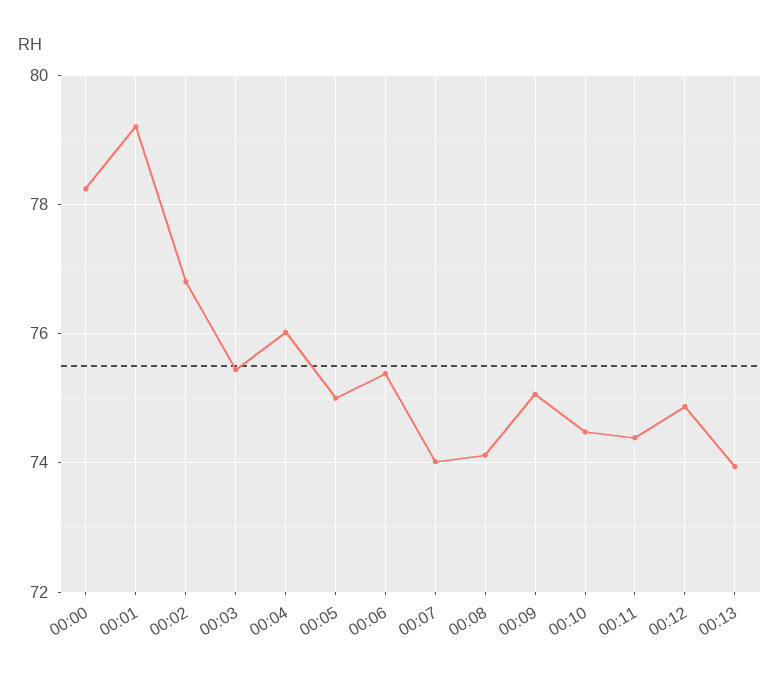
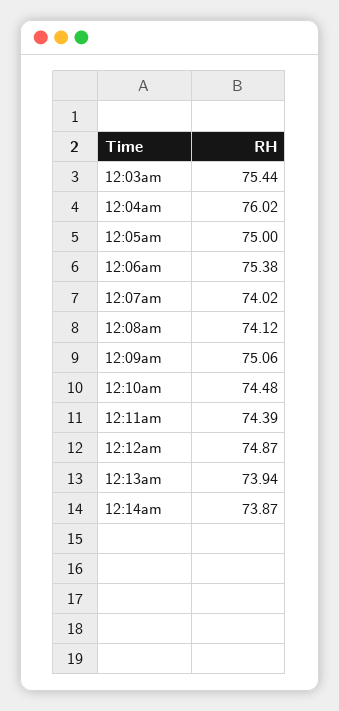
00:00: 78.2 -> none
00:01: 79.2 -> none
00:02: 76.8 -> none
12:14am: none -> 73.87

